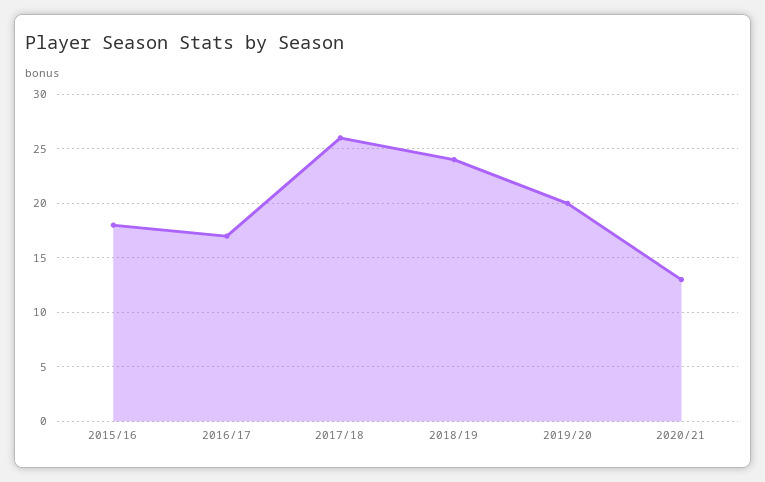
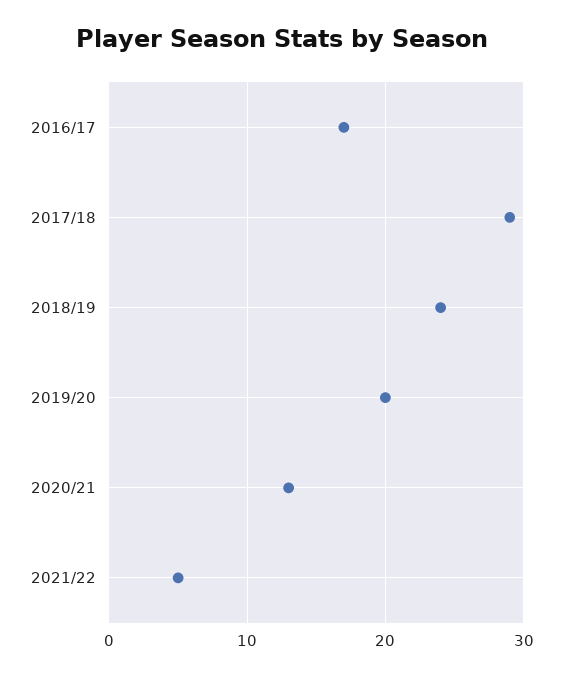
2015/16: 18 -> none
2017/18: 26 -> 29
2021/22: none -> 5

